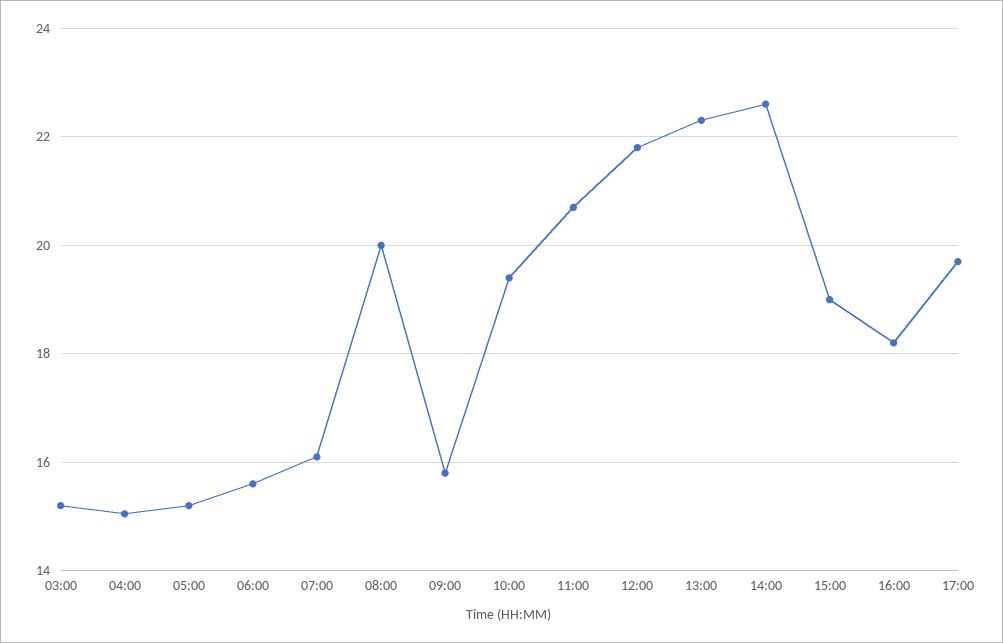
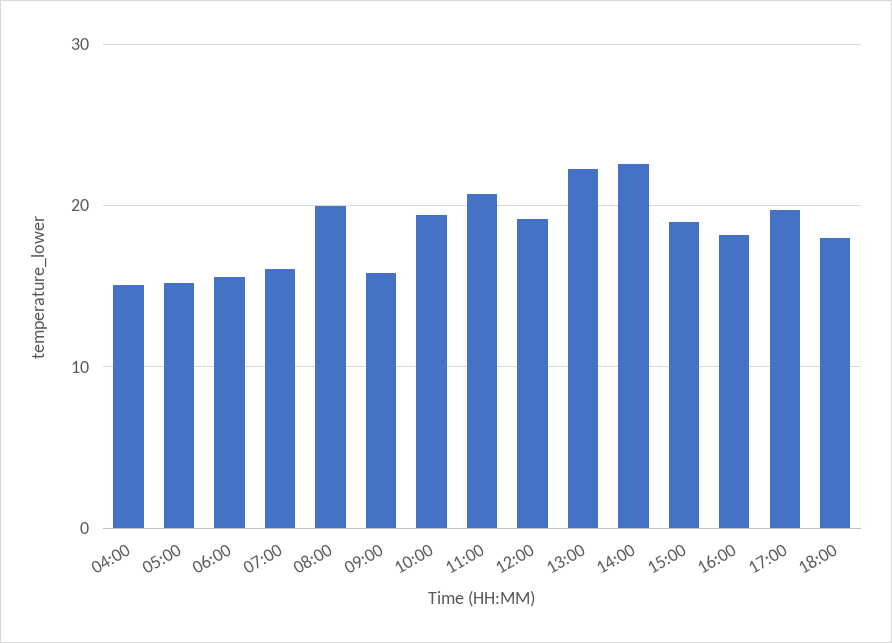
03:00: 15.2 -> none
12:00: 21.8 -> 19
18:00: none -> 18

